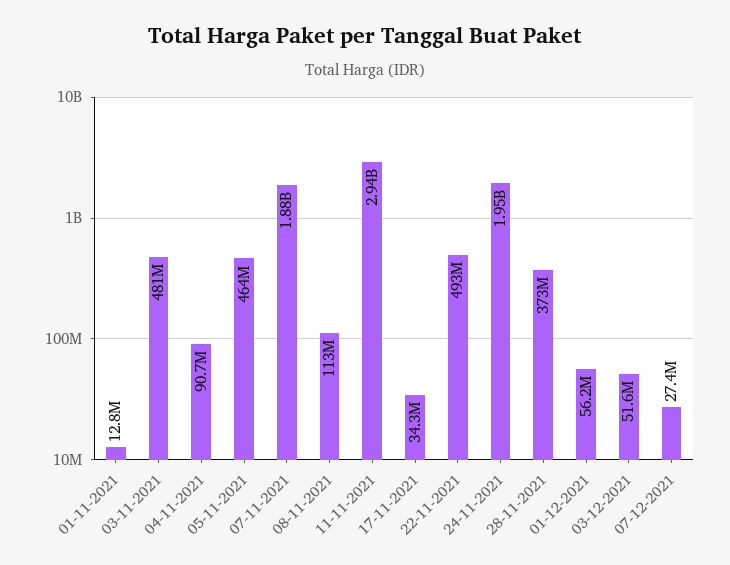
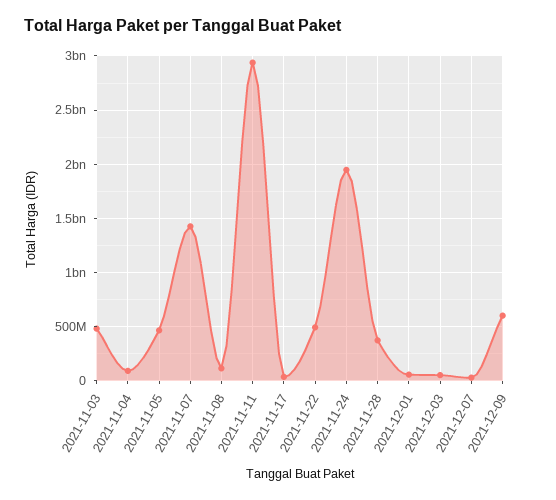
01-11-2021: 12800000 -> none
07-11-2021: 1880000000 -> 1400000000
2021-12-09: none -> 600000000

